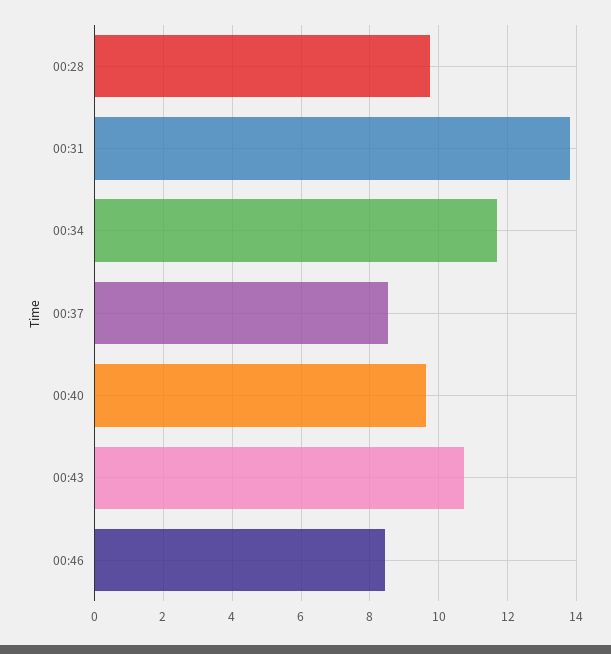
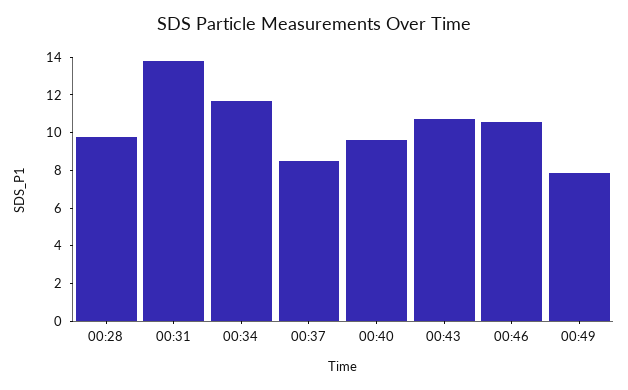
00:46: 8.4 -> 10.5
00:49: none -> 8

